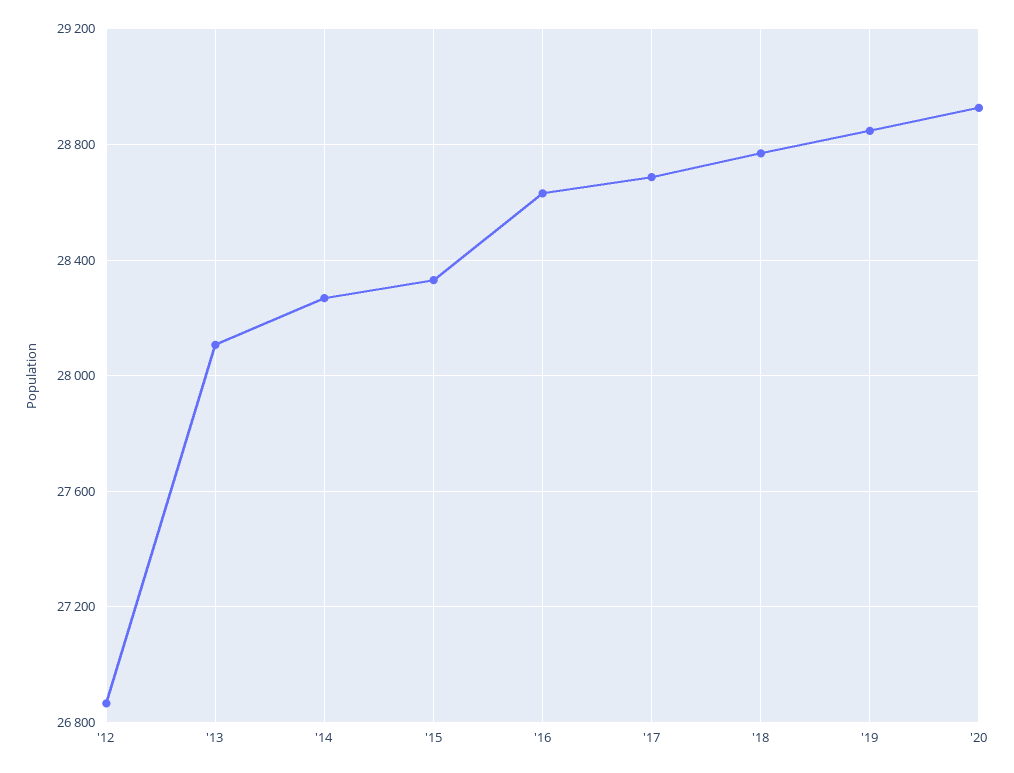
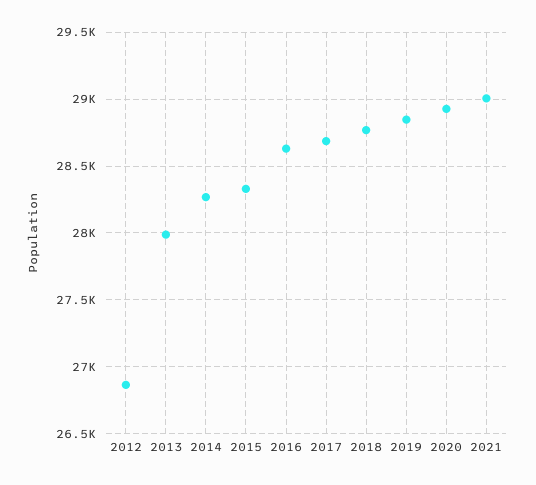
'13: 28100 -> 28000
2021: none -> 29000

